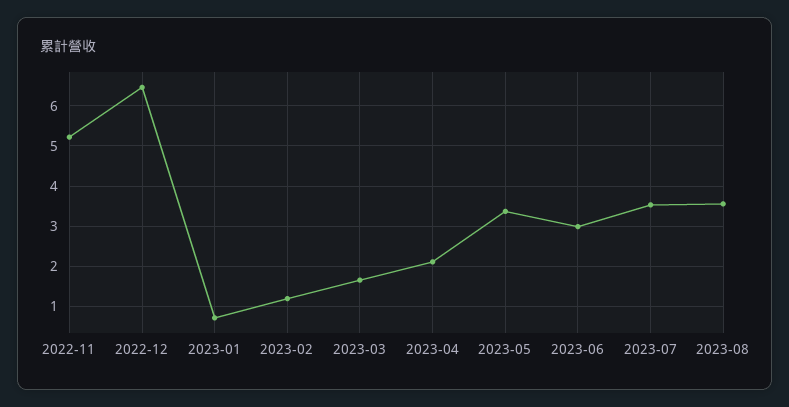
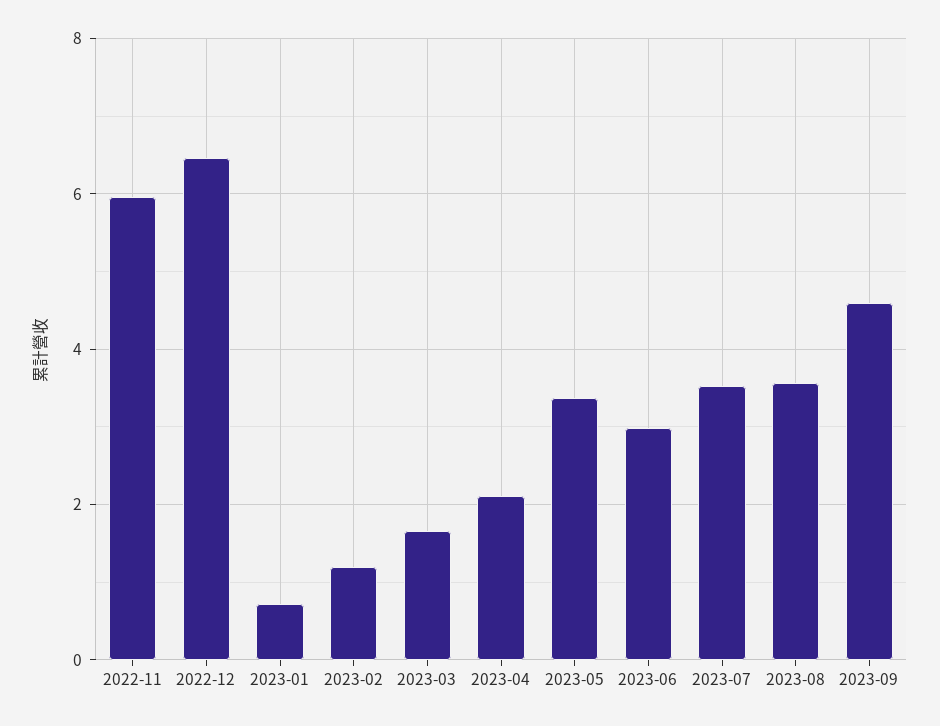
2022-11: 5.2 -> 6
2023-09: none -> 4.6

